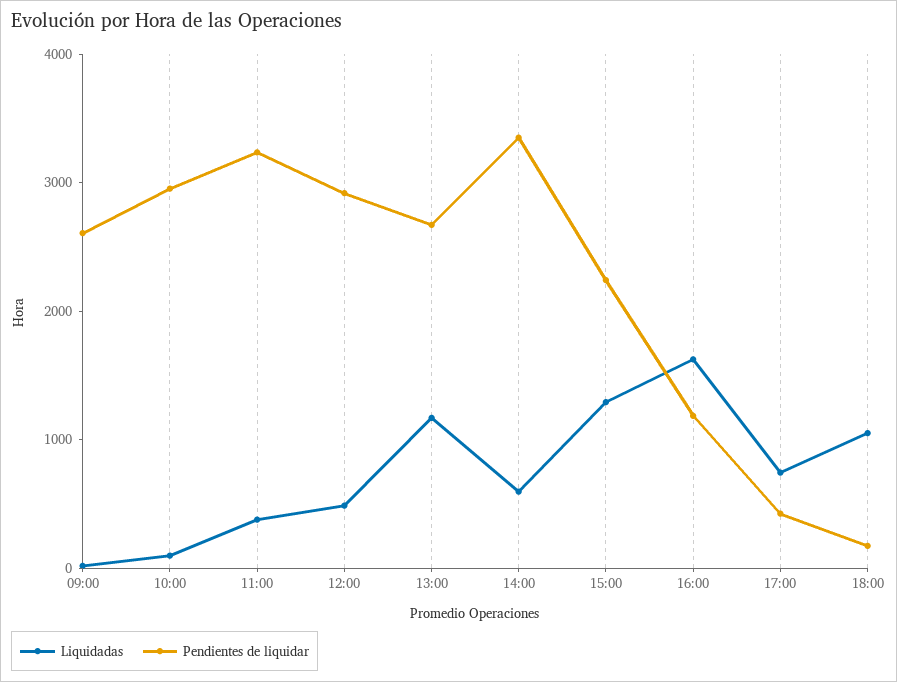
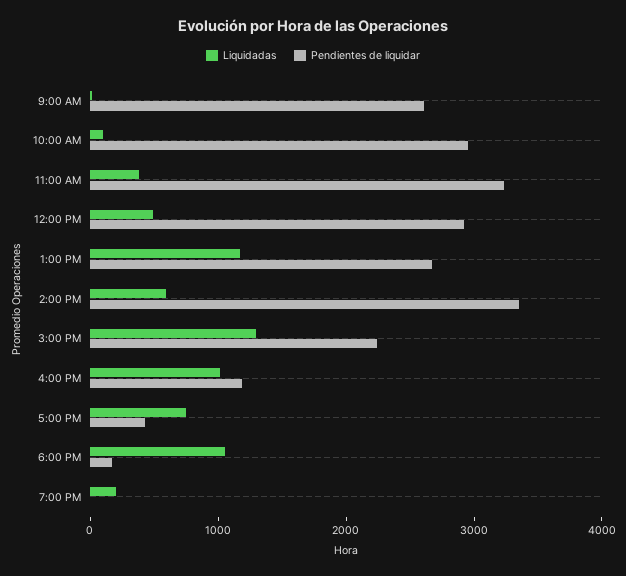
Liquidadas, 16:00: 1600 -> 1000
Liquidadas, 7:00 PM: none -> 200
Pendientes de liquidar, 7:00 PM: none -> 0

